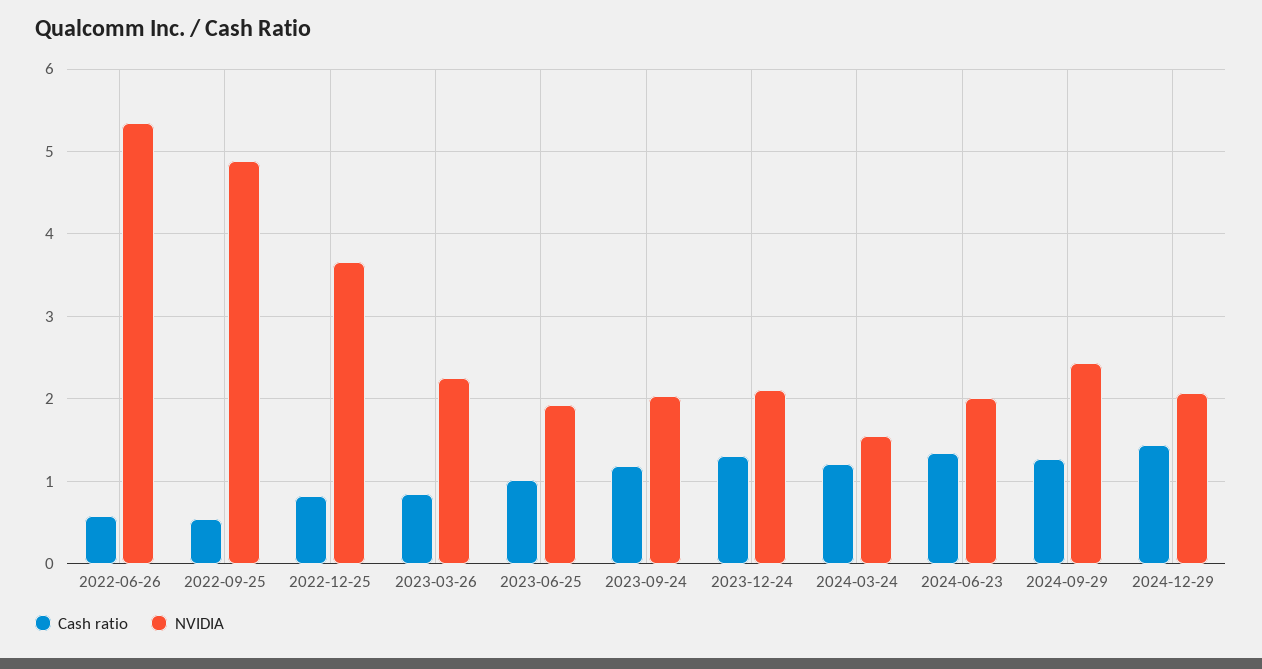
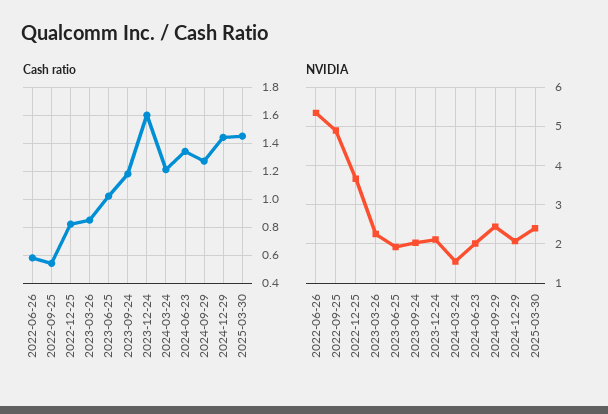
Cash ratio, 2023-12-24: 1.3 -> 1.6
Cash ratio, 2025-03-30: none -> 1.45
NVIDIA, 2025-03-30: none -> 2.4

